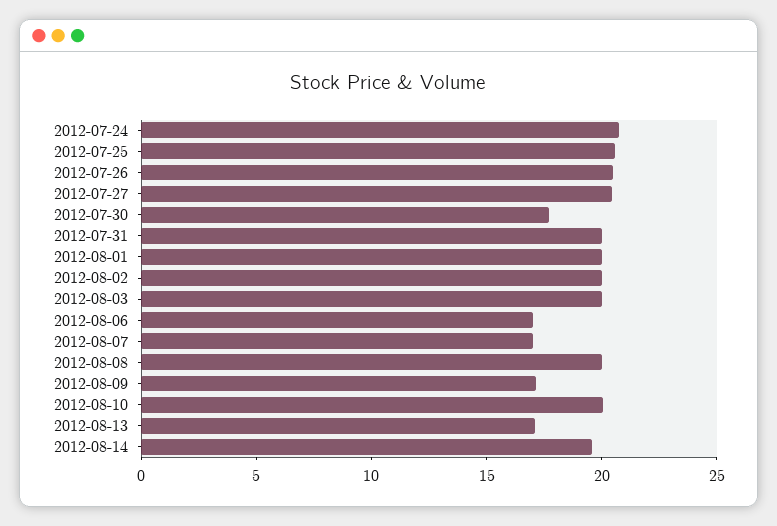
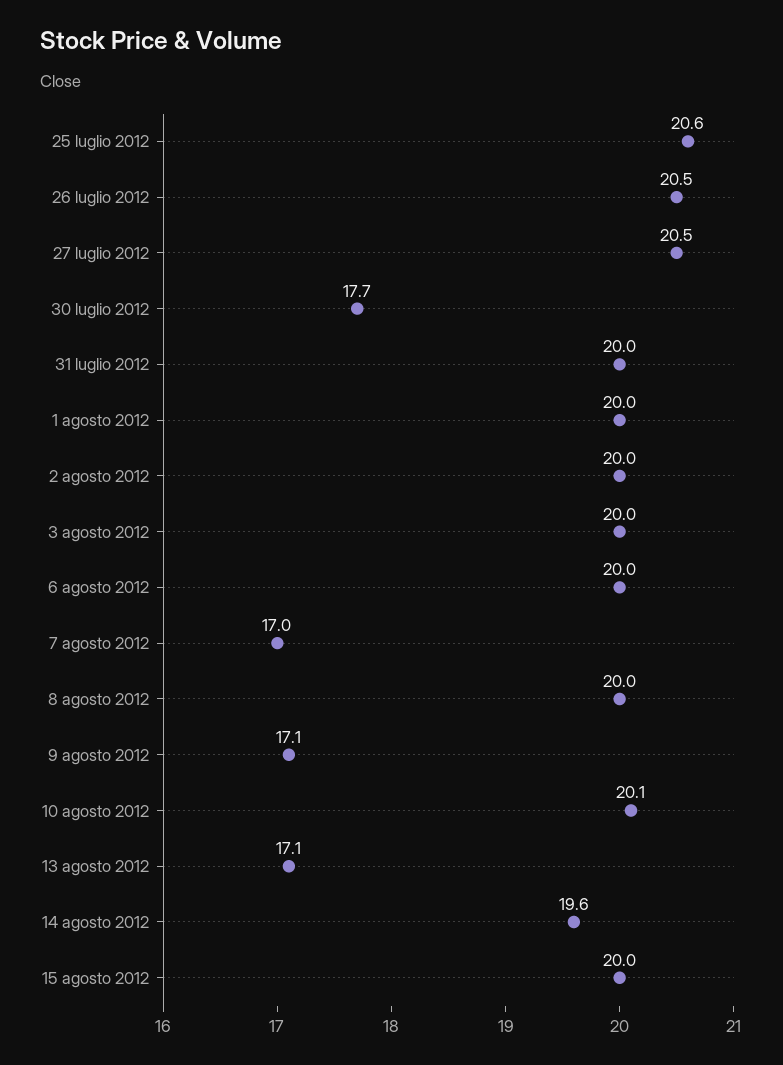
2012-07-24: 21 -> none
2012-08-06: 17 -> 20
15 agosto 2012: none -> 20

